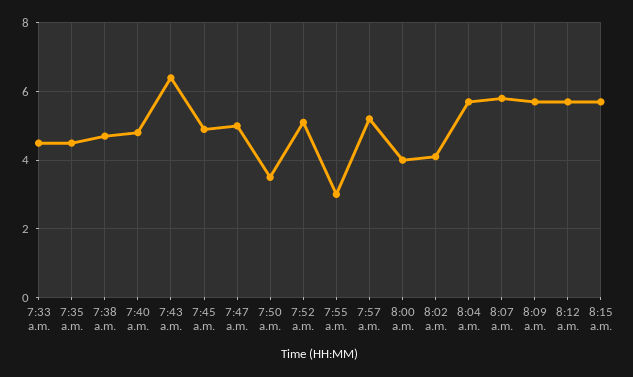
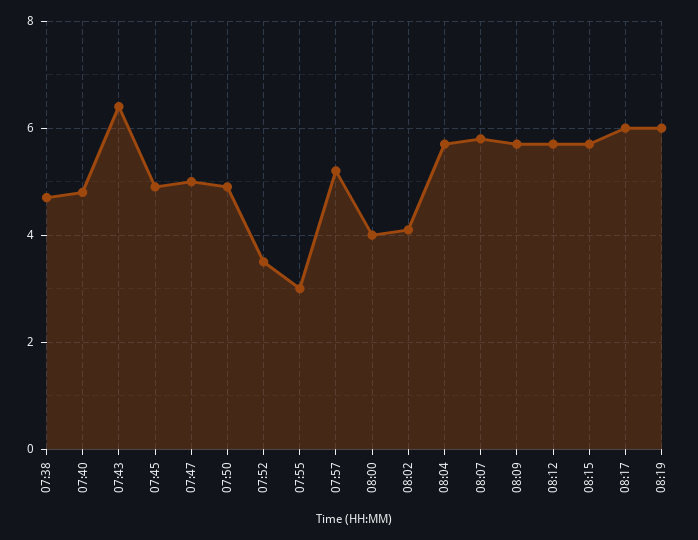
7:33 a.m.: 4.5 -> none
7:35 a.m.: 4.5 -> none
7:50 a.m.: 3.5 -> 5
7:52 a.m.: 5 -> 3.5
08:17: none -> 6
08:19: none -> 6

